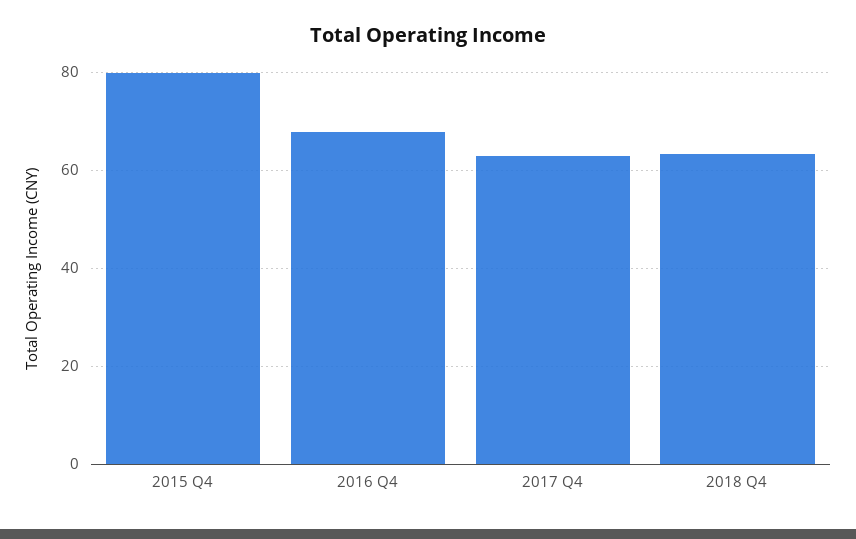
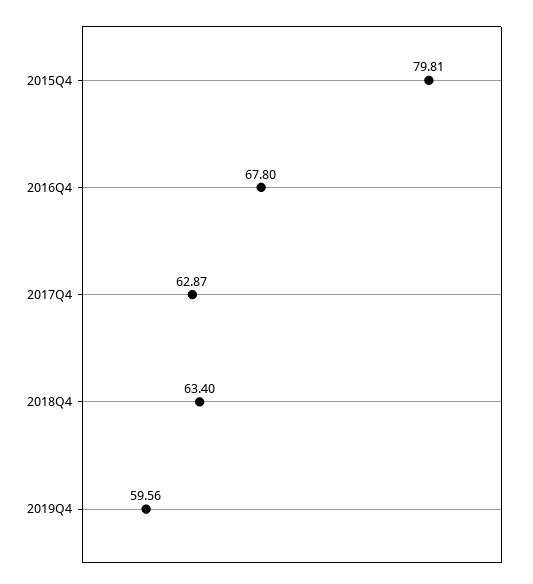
2019Q4: none -> 59.56

